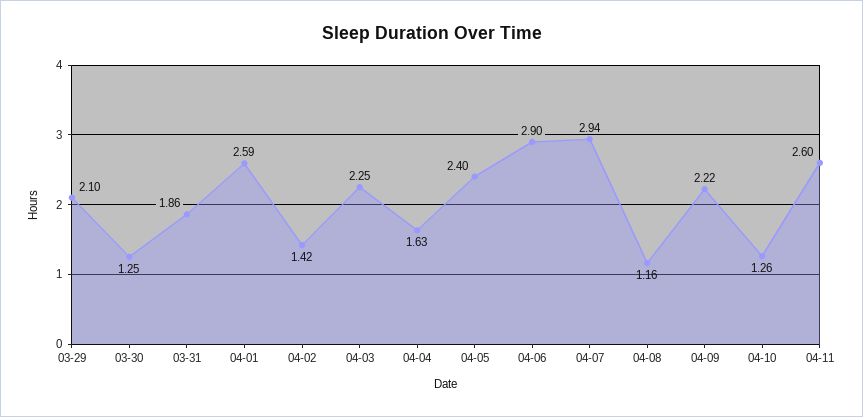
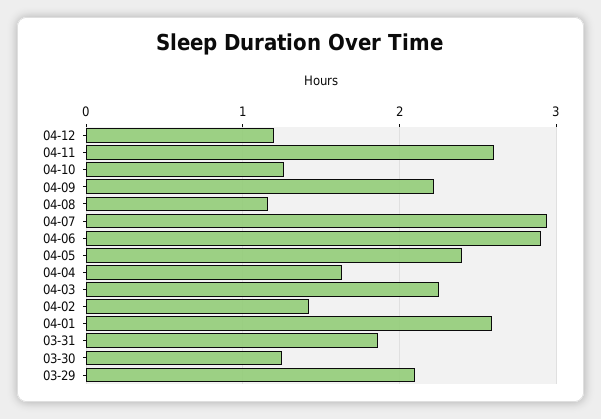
04-12: none -> 1.2

